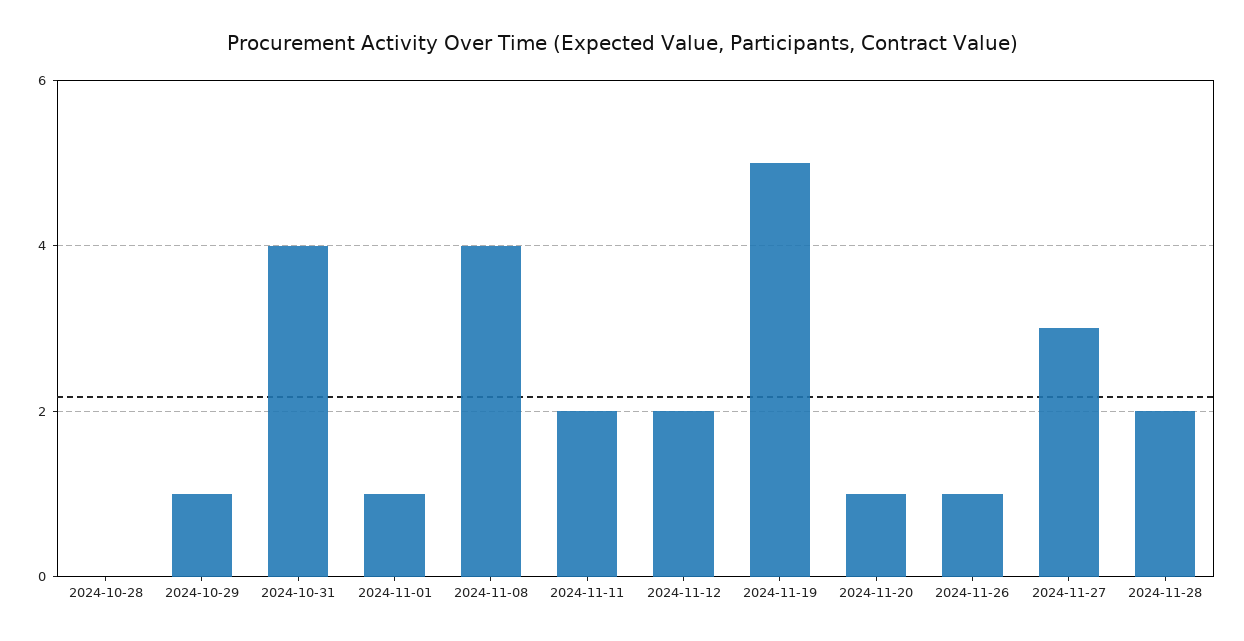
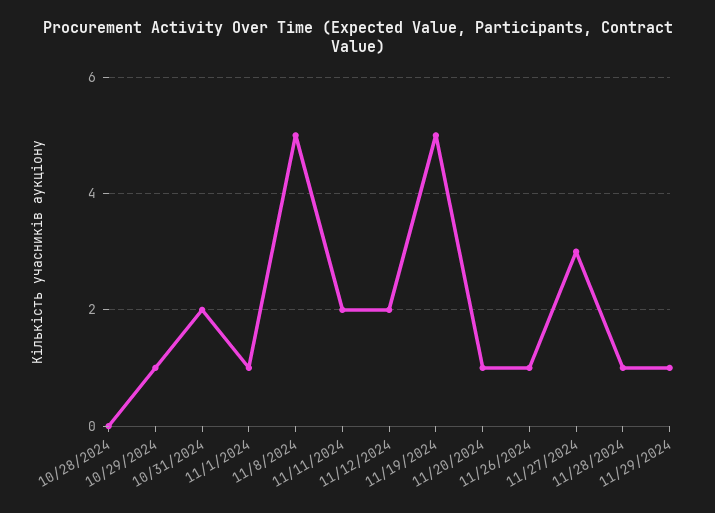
2024-10-31: 4 -> 2
2024-11-08: 4 -> 5
2024-11-28: 2 -> 1
11/29/2024: none -> 1

